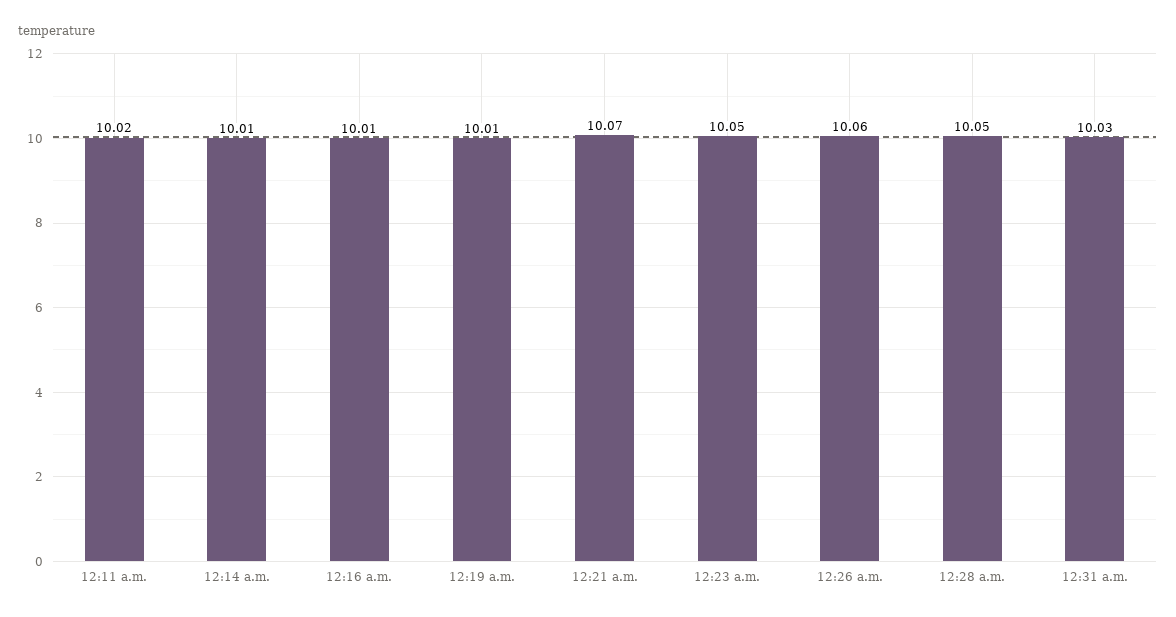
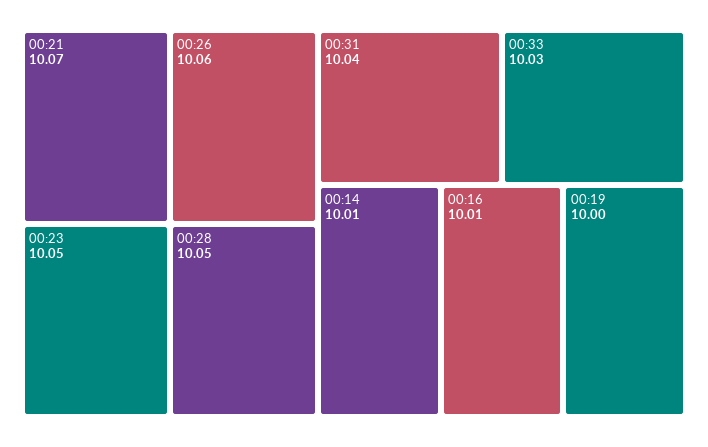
12:11 a.m.: 10.02 -> none
12:19 a.m.: 10.01 -> 10
12:31 a.m.: 10.03 -> 10.04
00:33: none -> 10.03

